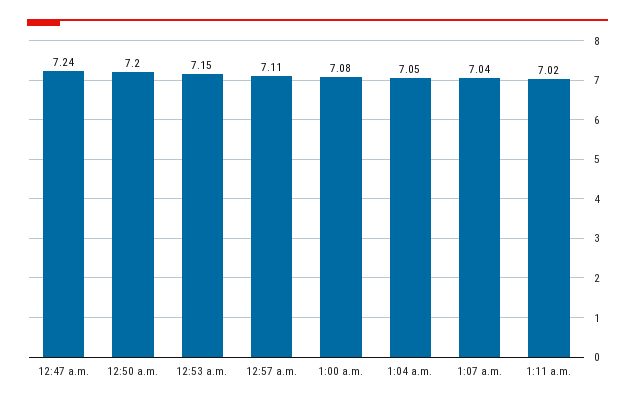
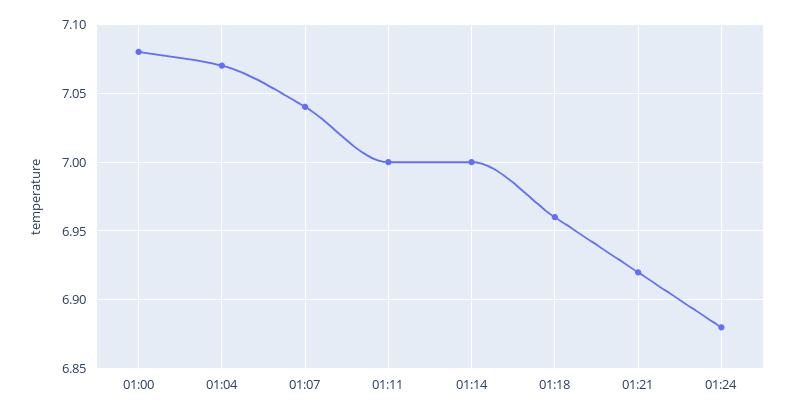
12:47 a.m.: 7.24 -> none
12:50 a.m.: 7.2 -> none
12:53 a.m.: 7.15 -> none
12:57 a.m.: 7.11 -> none
1:04 a.m.: 7.05 -> 7.07
1:11 a.m.: 7.02 -> 7
01:14: none -> 7
01:18: none -> 6.96
01:21: none -> 6.92
01:24: none -> 6.88

